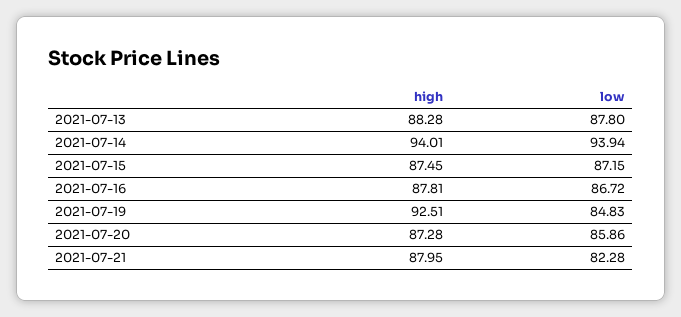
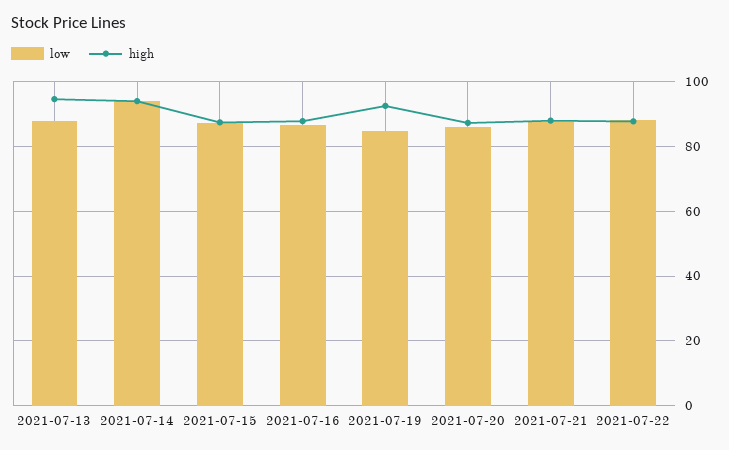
high, 2021-07-13: 88.28 -> 94
low, 2021-07-21: 82.28 -> 88
low, 2021-07-22: none -> 88
high, 2021-07-22: none -> 88

